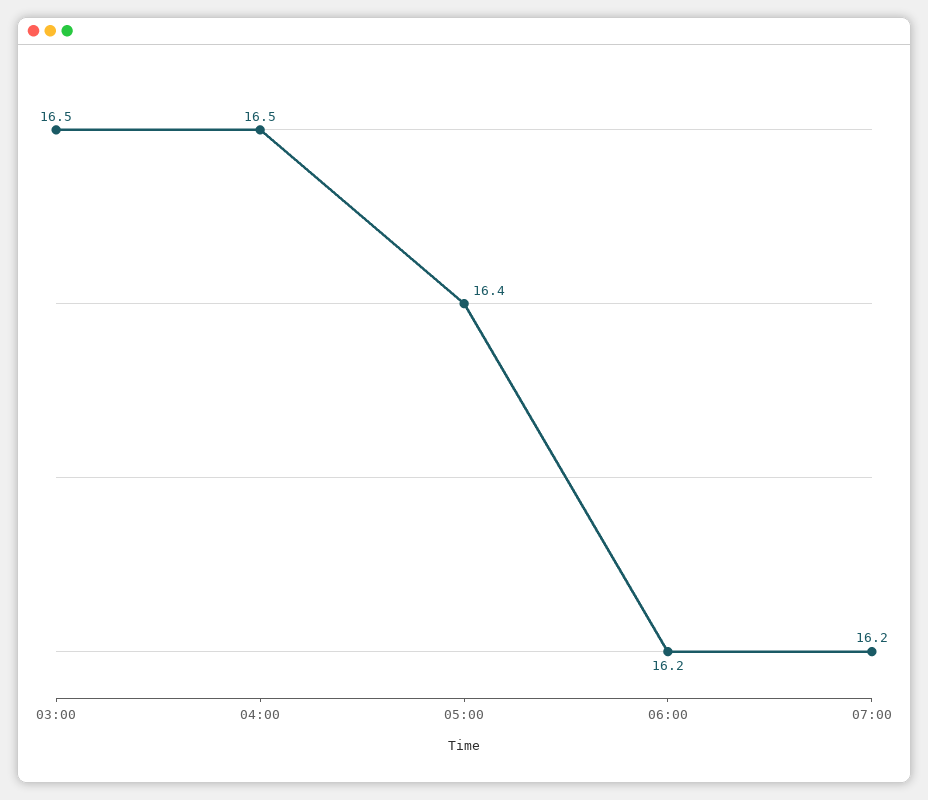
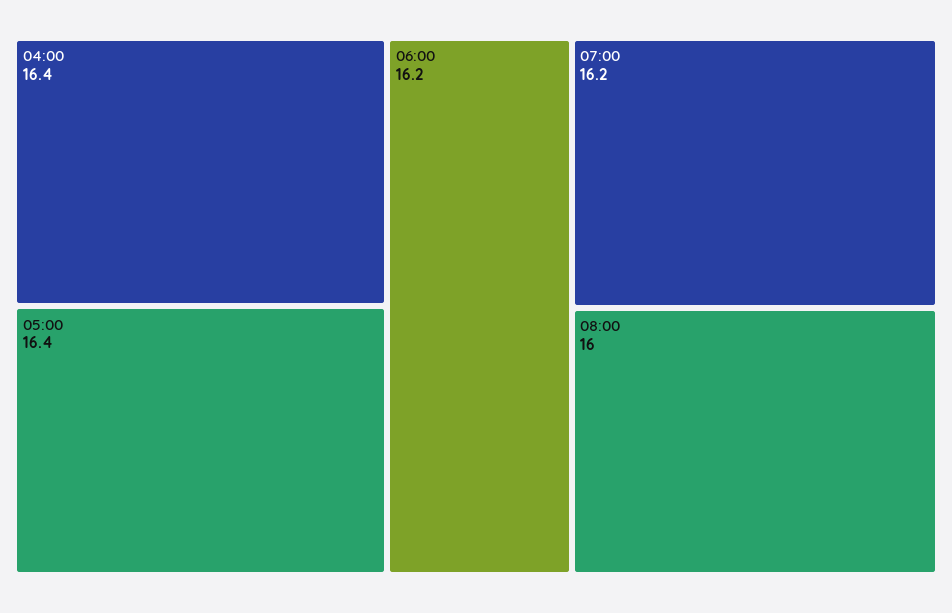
03:00: 16.5 -> none
04:00: 16.5 -> 16.4
08:00: none -> 16

